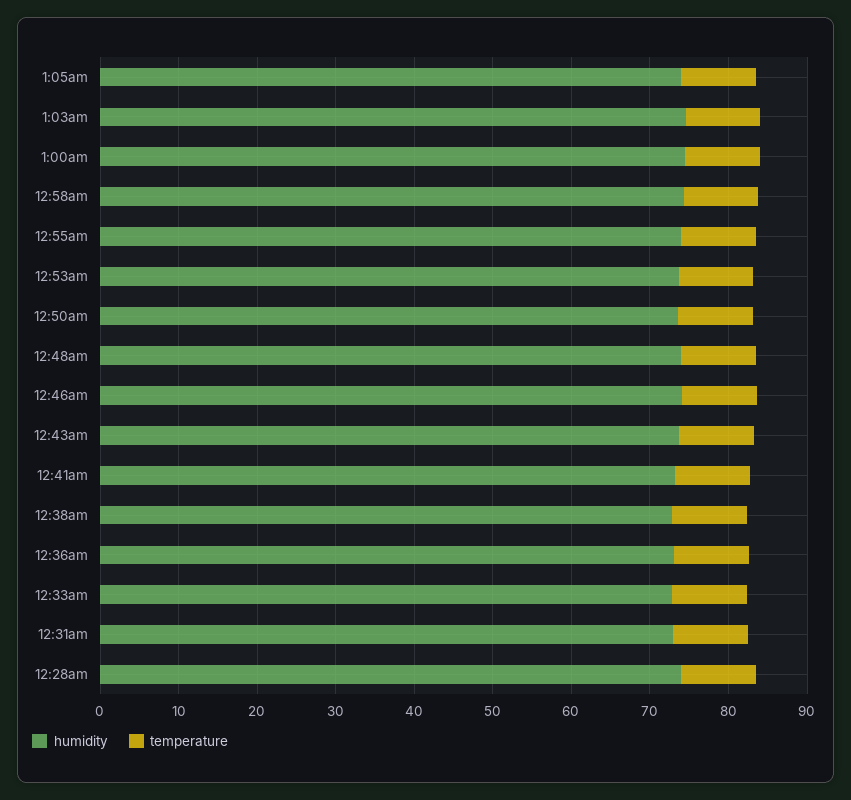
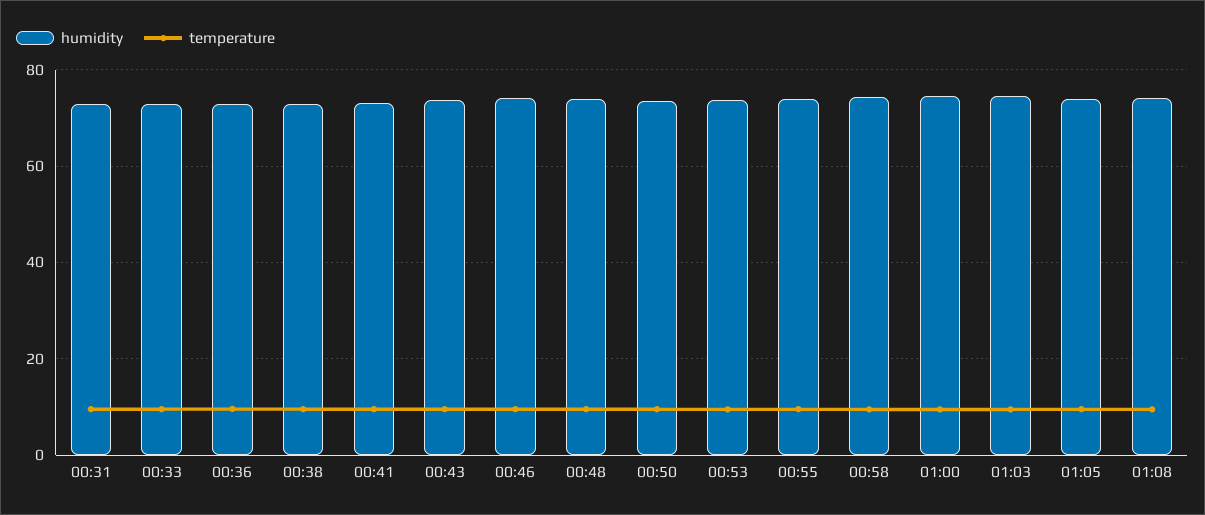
humidity, 12:28am: 74 -> none
temperature, 12:28am: 10 -> none
humidity, 01:08: none -> 74
temperature, 01:08: none -> 10

